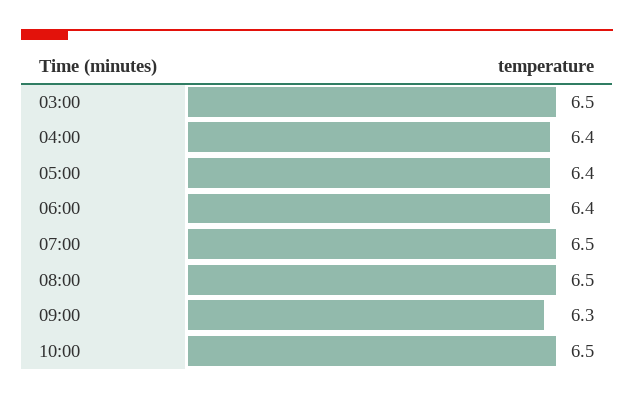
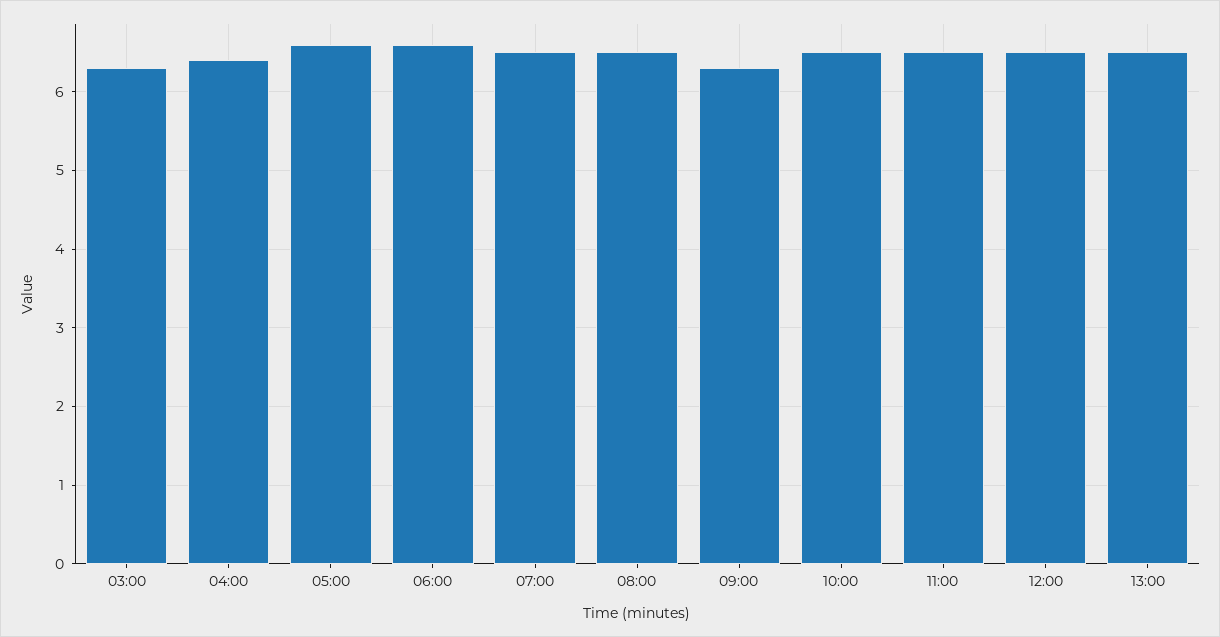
03:00: 6.5 -> 6.3
05:00: 6.4 -> 6.6
06:00: 6.4 -> 6.6
11:00: none -> 6.5
12:00: none -> 6.5
13:00: none -> 6.5

